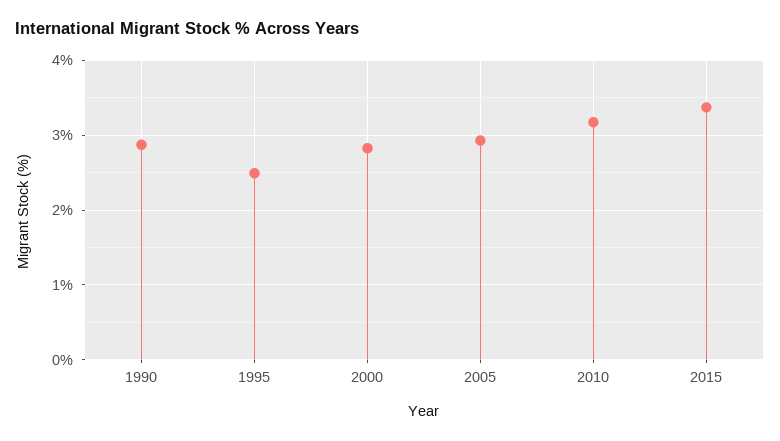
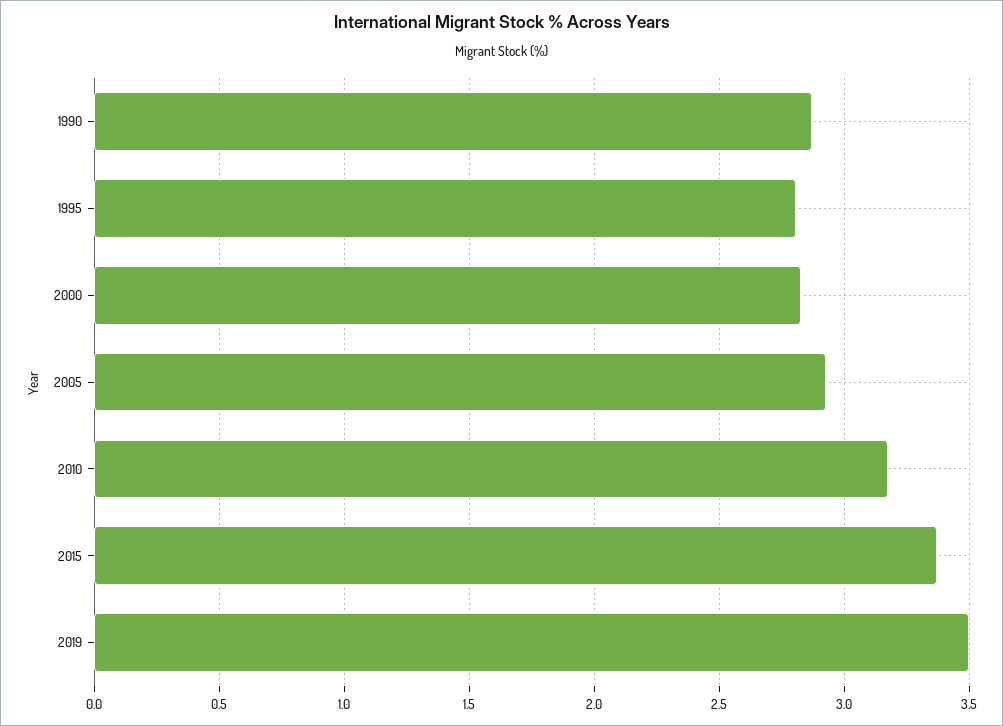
1995: 2.5 -> 2.8
2019: none -> 3.5

